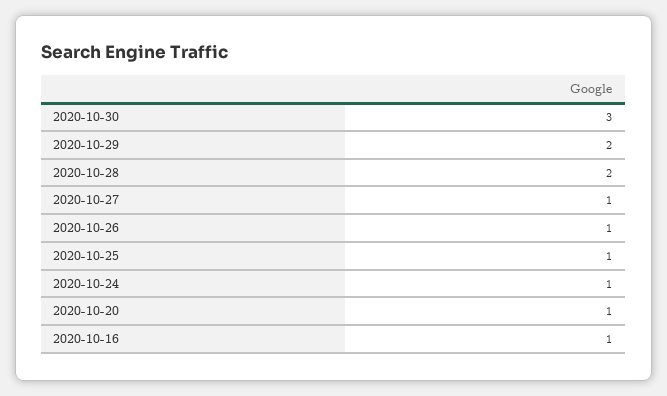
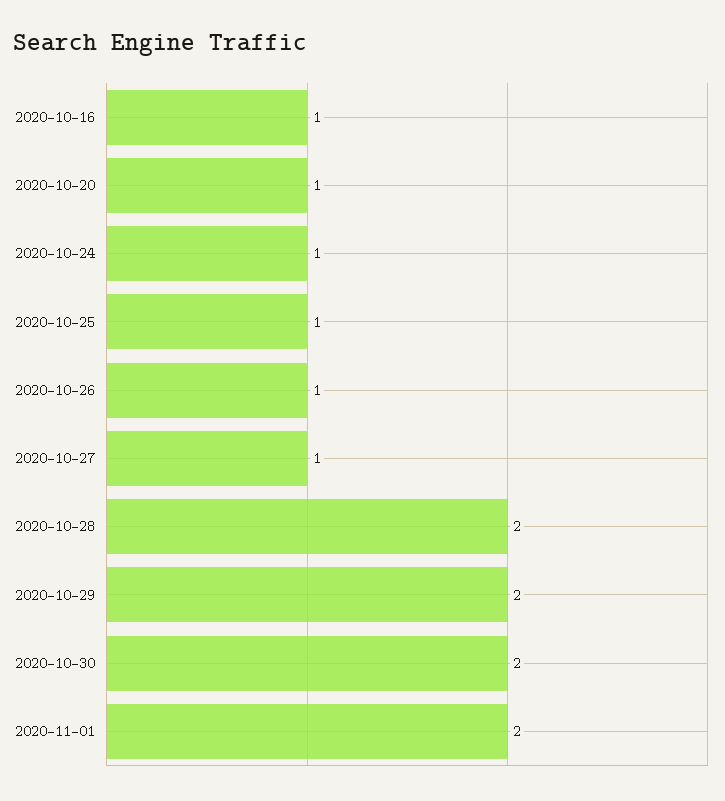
2020-10-30: 3 -> 2
2020-11-01: none -> 2

